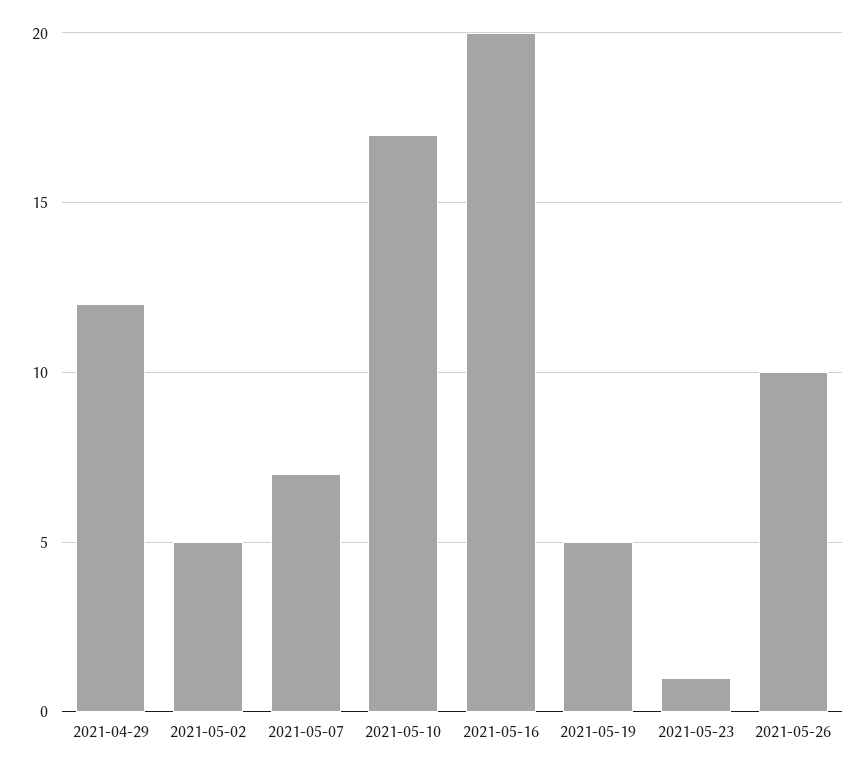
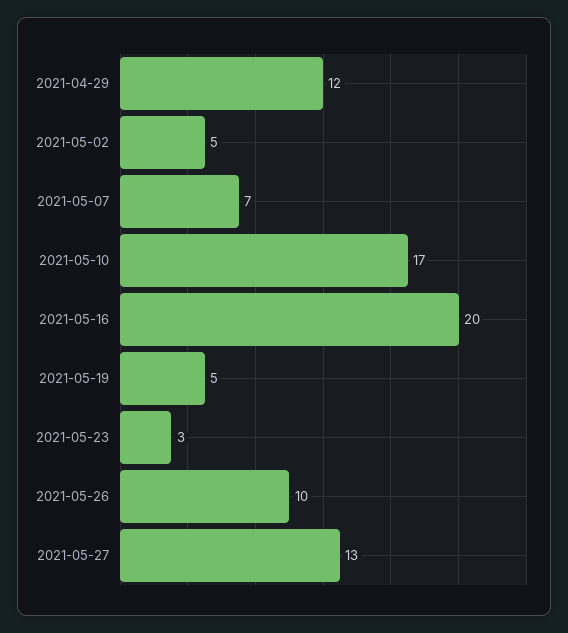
2021-05-23: 1 -> 3
2021-05-27: none -> 13

